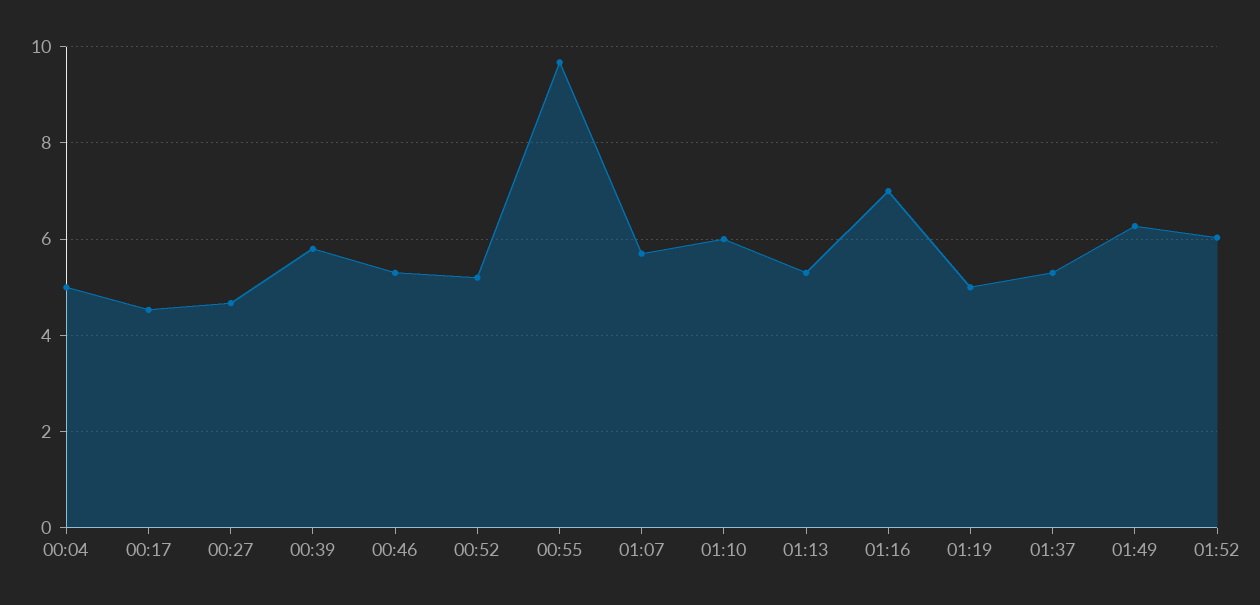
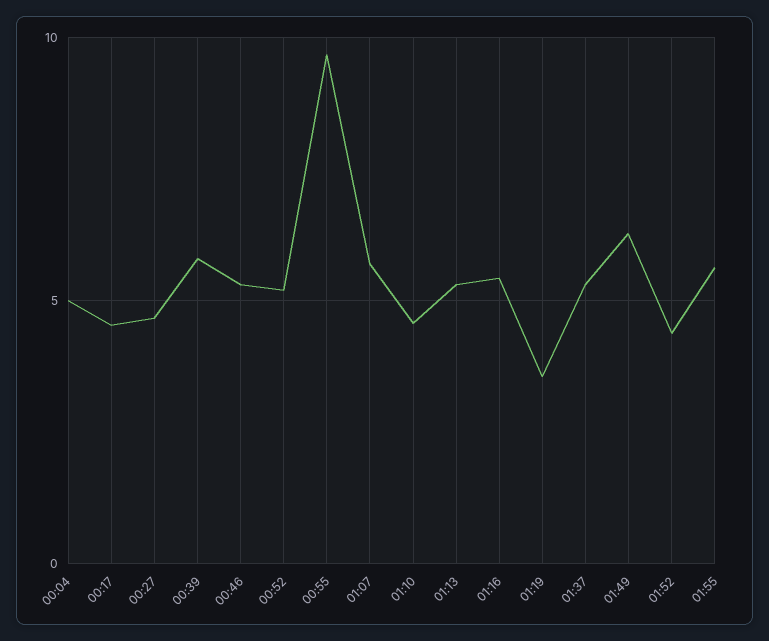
01:10: 6 -> 4.5
01:16: 7 -> 5.5
01:19: 5 -> 3.5
01:52: 6 -> 4.5
01:55: none -> 5.5

